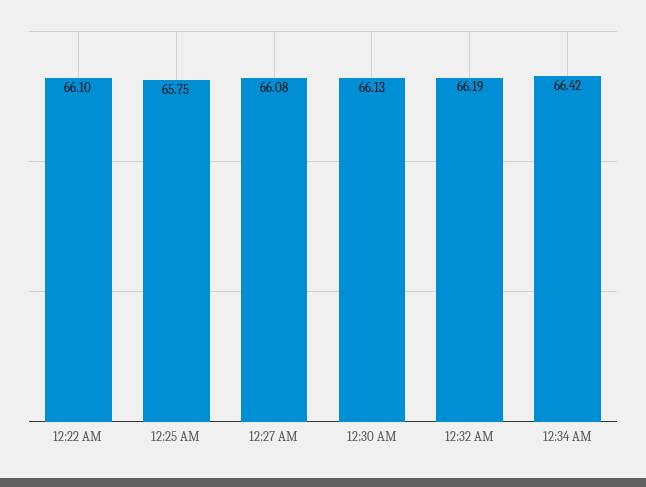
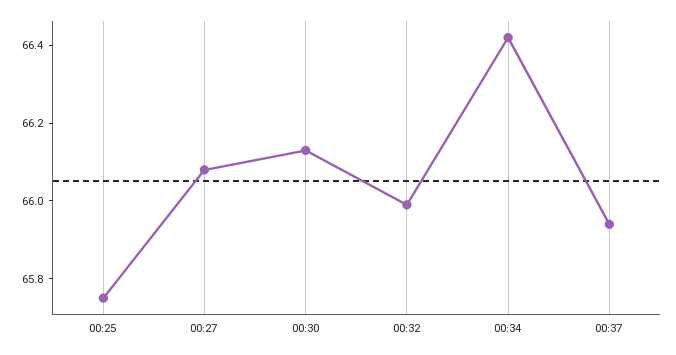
12:22 AM: 66.1 -> none
12:32 AM: 66.19 -> 66
00:37: none -> 65.95

